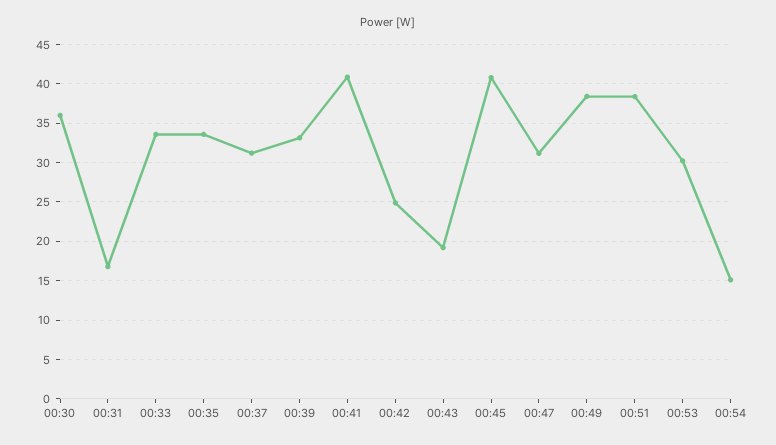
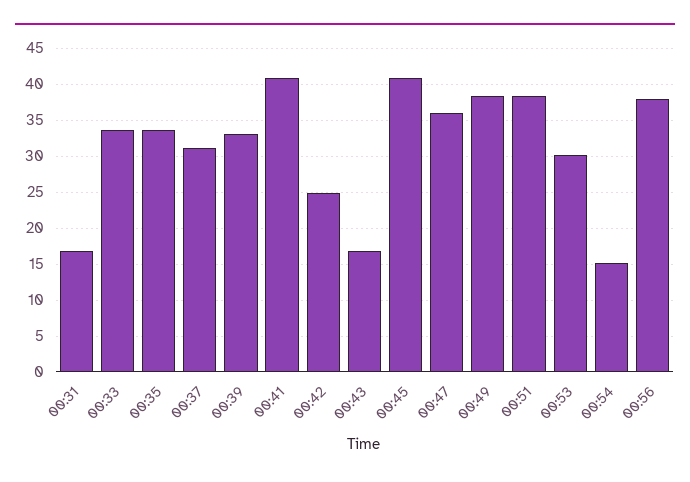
00:30: 36 -> none
00:43: 19 -> 17
00:47: 31 -> 36
00:56: none -> 38

